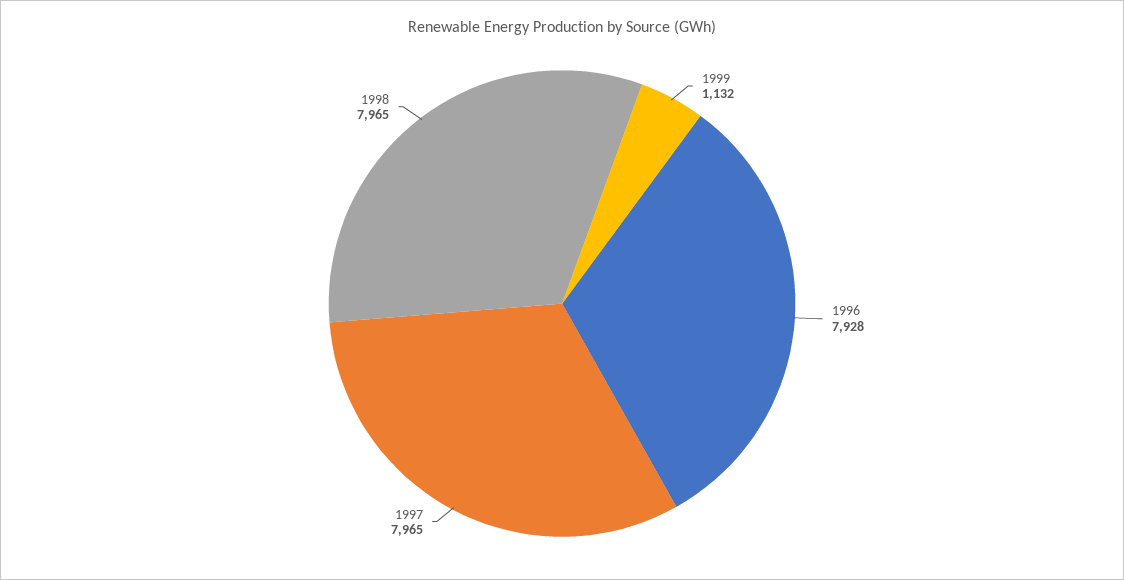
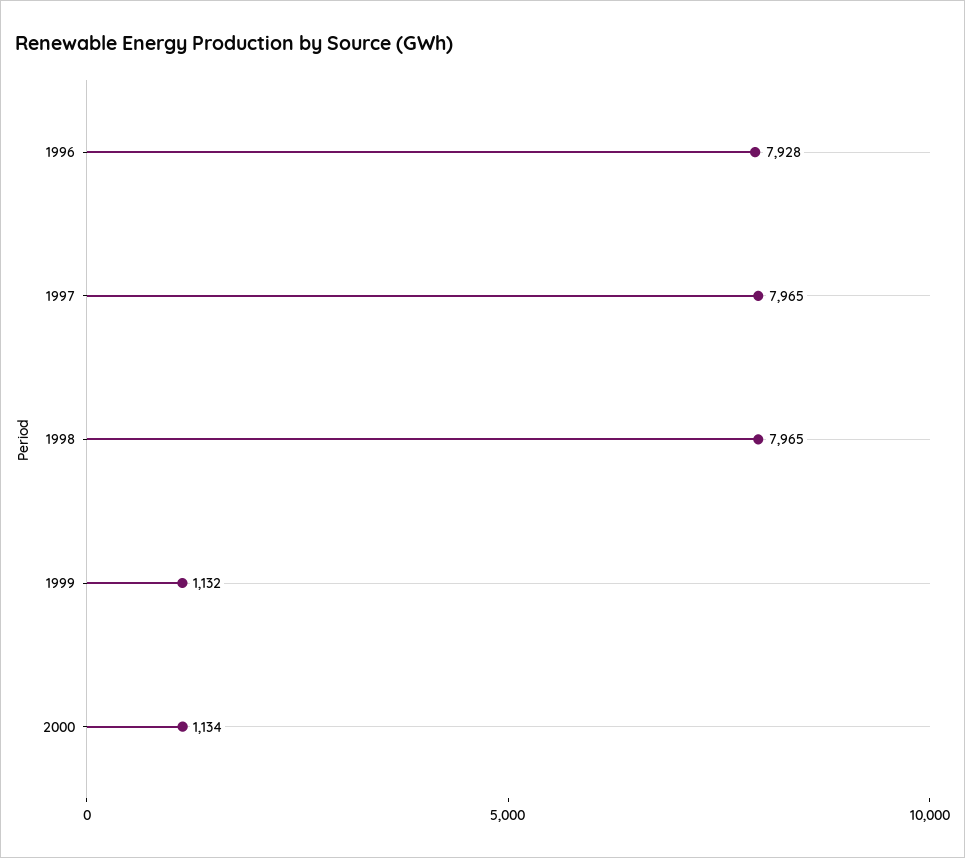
2000: none -> 1134

